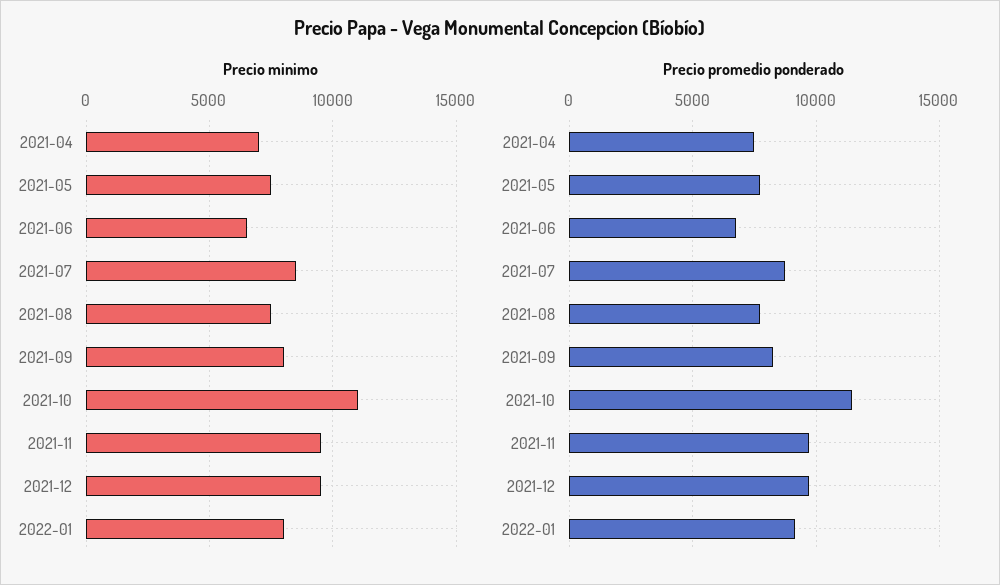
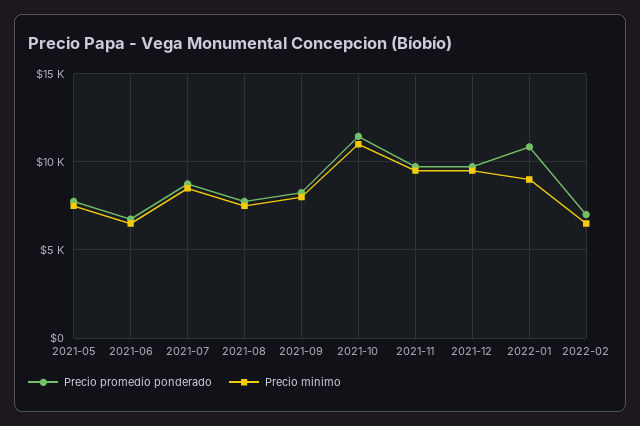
Precio minimo, 2021-04: 7000 -> none
Precio minimo, 2022-01: 8000 -> 9000
Precio promedio ponderado, 2021-04: 7500 -> none
Precio promedio ponderado, 2022-01: 9000 -> 11000
Precio promedio ponderado, 2022-02: none -> 7000
Precio minimo, 2022-02: none -> 6500

